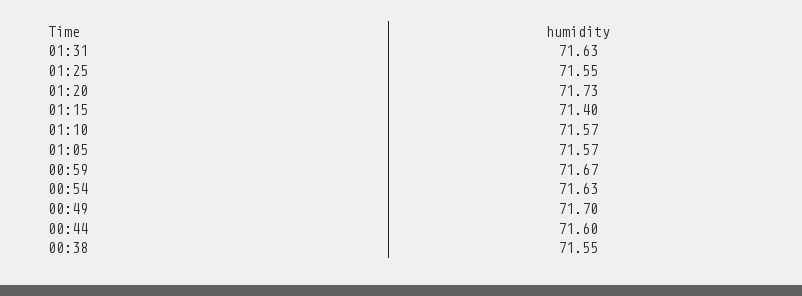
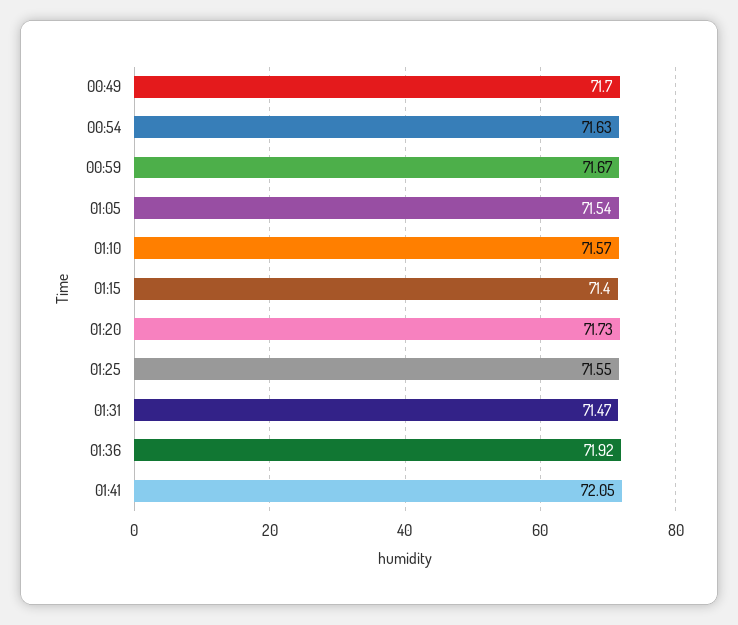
01:31: 71.63 -> 71.47
01:05: 71.57 -> 71.54
00:44: 71.6 -> none
00:38: 71.55 -> none
01:36: none -> 71.92
01:41: none -> 72.05

